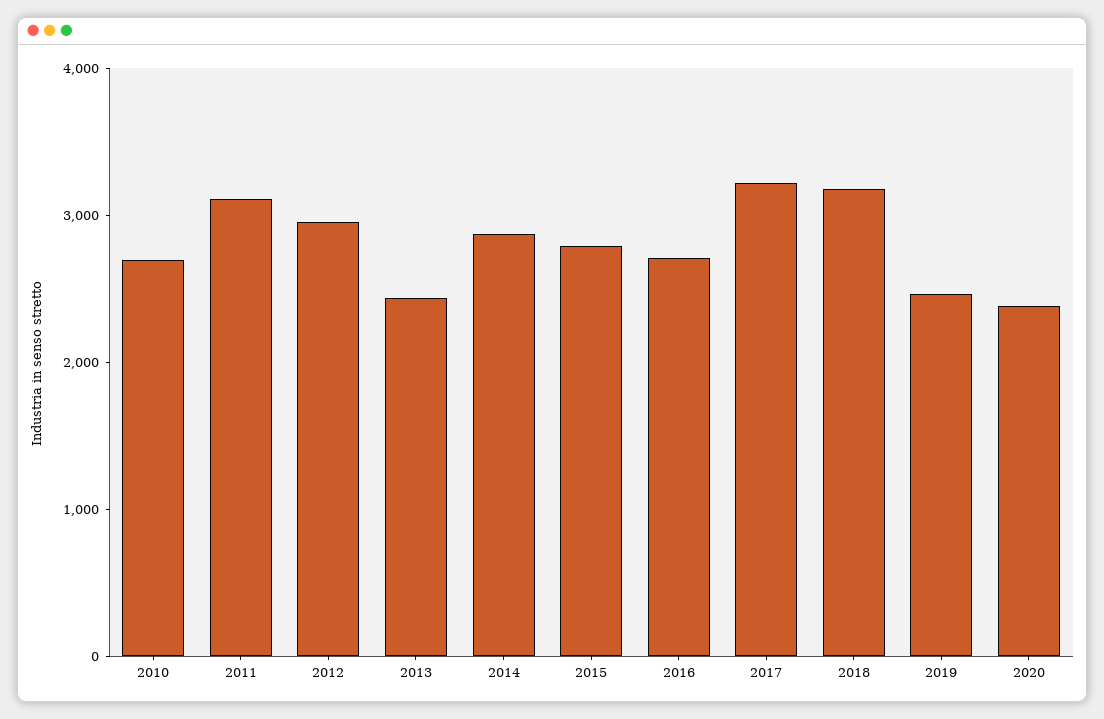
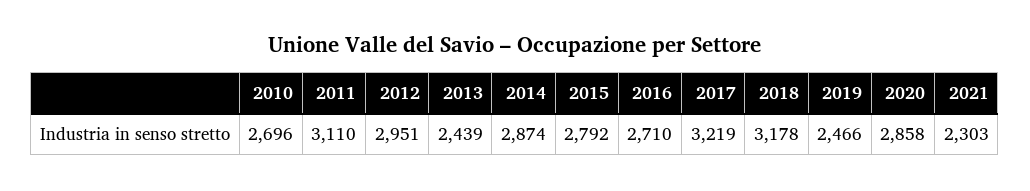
2020: 2400 -> 2858
2021: none -> 2303

